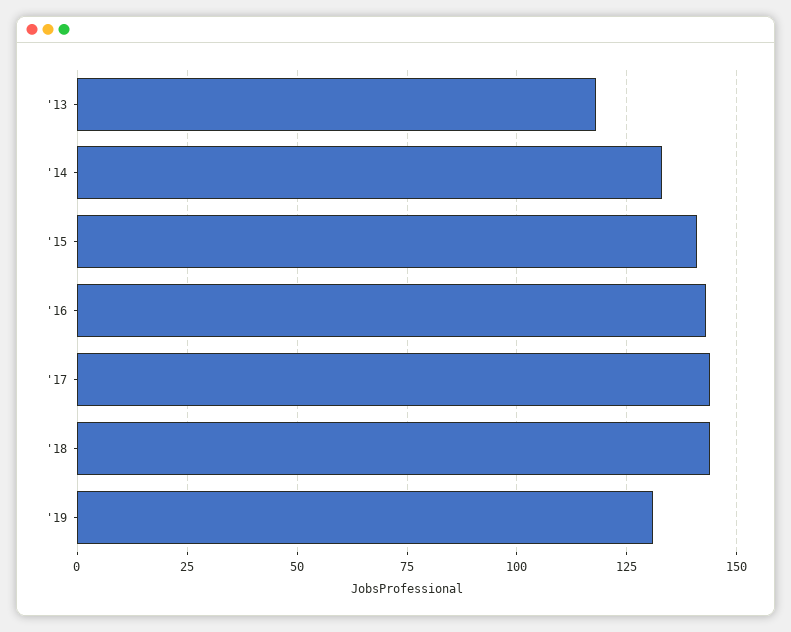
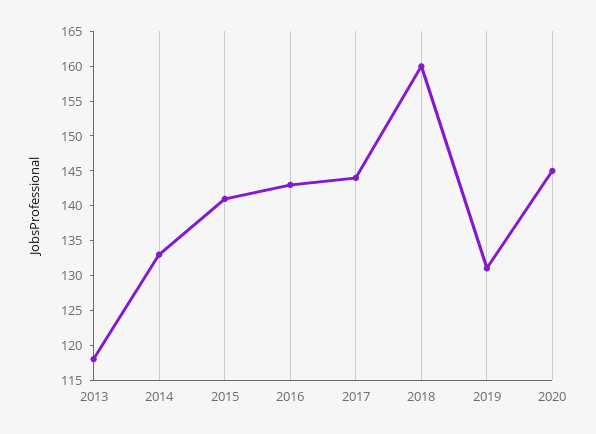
'18: 145 -> 160
2020: none -> 145

